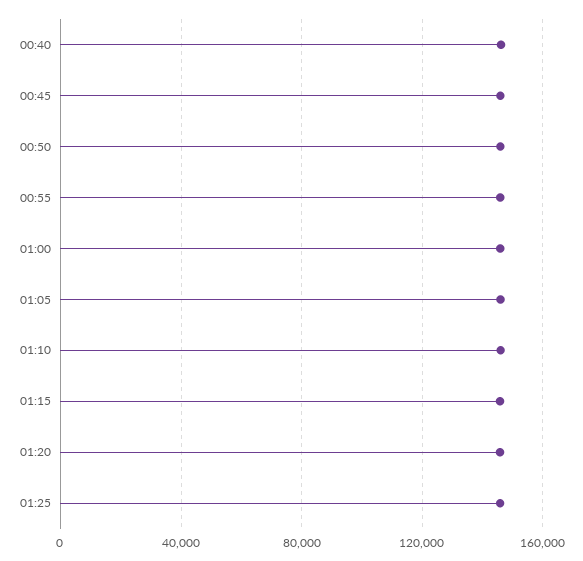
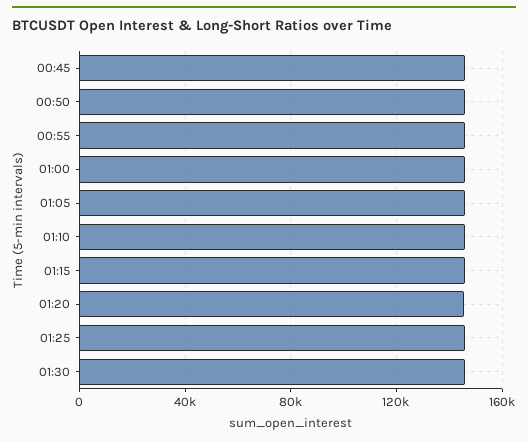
00:40: 145000 -> none
01:30: none -> 145000

